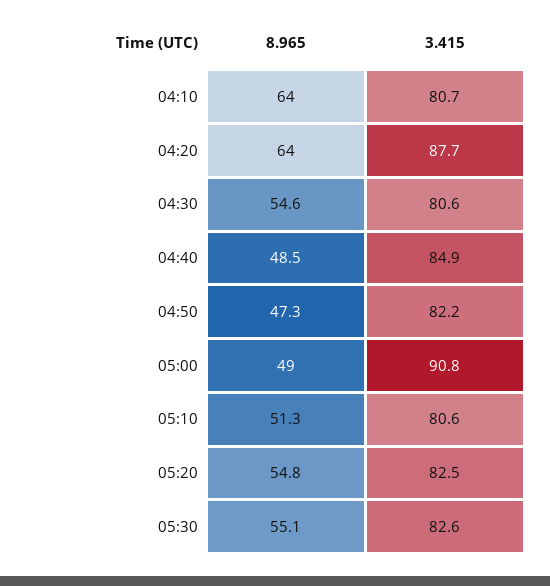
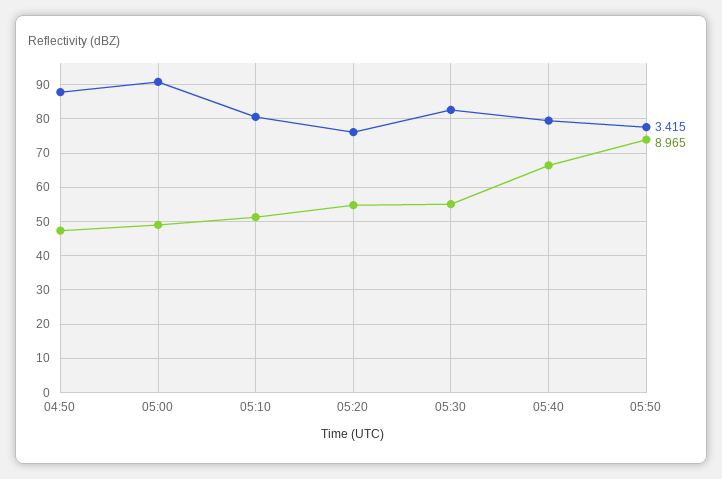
8.965, 04:10: 64 -> none
3.415, 04:10: 80.7 -> none
8.965, 04:20: 64 -> none
3.415, 04:20: 87.7 -> none
8.965, 04:30: 54.6 -> none
3.415, 04:30: 80.6 -> none
8.965, 04:40: 48.5 -> none
3.415, 04:40: 84.9 -> none
3.415, 04:50: 82.2 -> 88
3.415, 05:20: 82.5 -> 76
3.415, 05:40: none -> 80
8.965, 05:40: none -> 66
3.415, 05:50: none -> 78
8.965, 05:50: none -> 74

